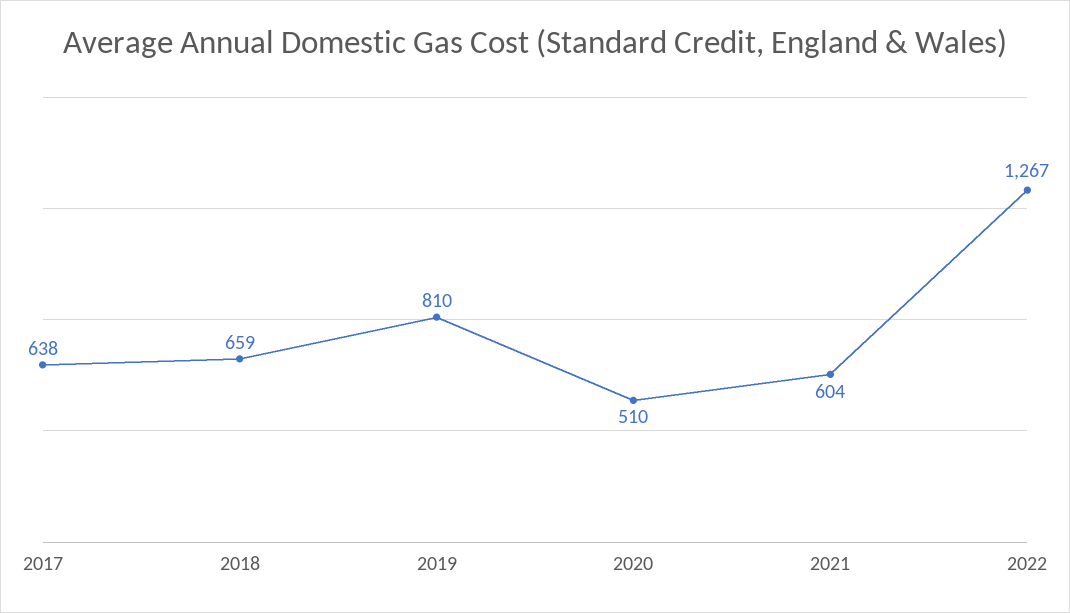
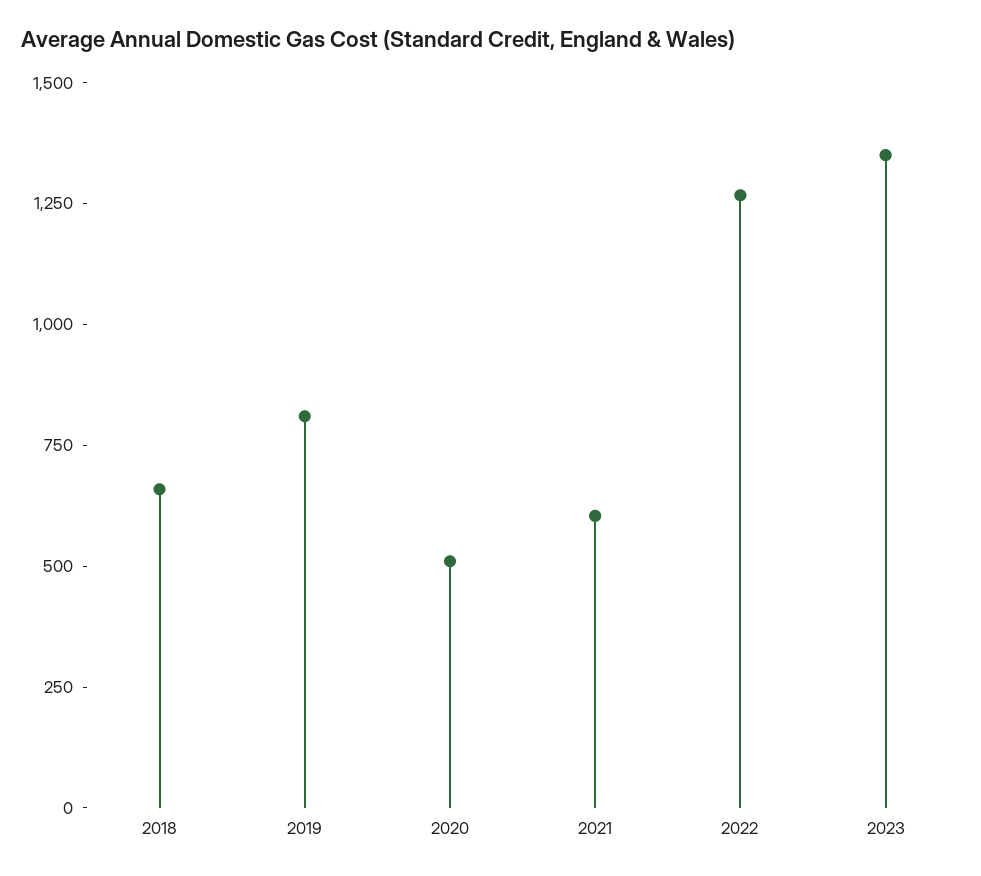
2017: 638 -> none
2023: none -> 1350

